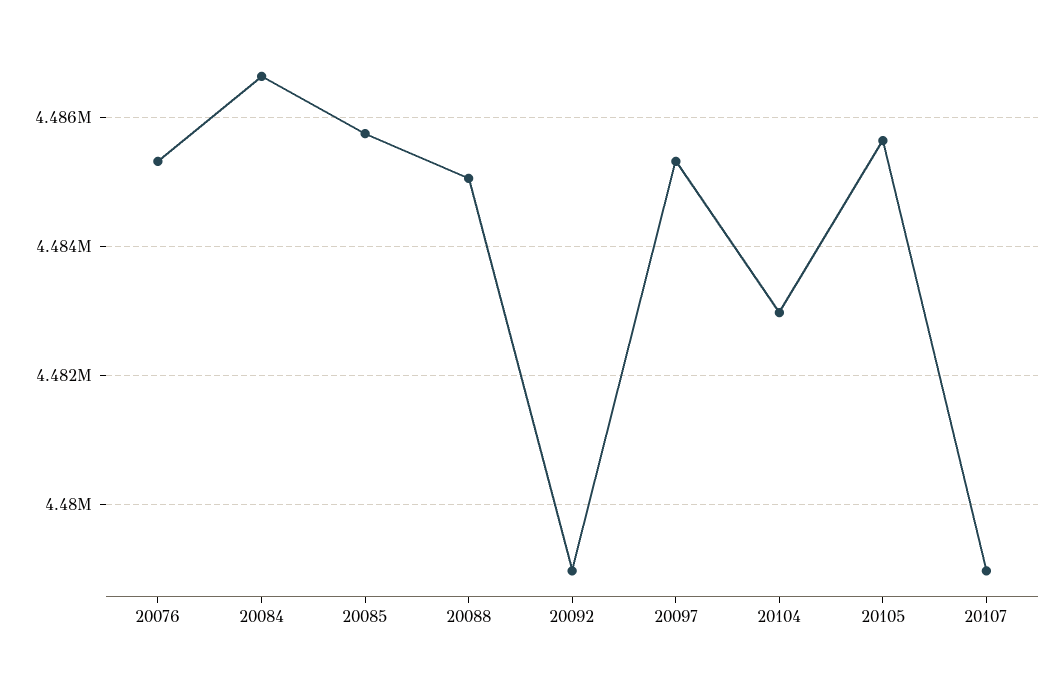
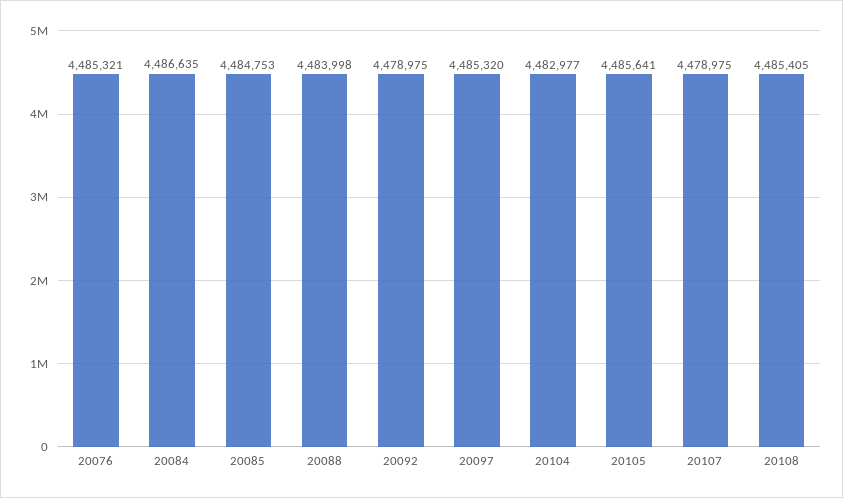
20085: 4485800 -> 4484753
20088: 4485000 -> 4483998
20108: none -> 4485405

